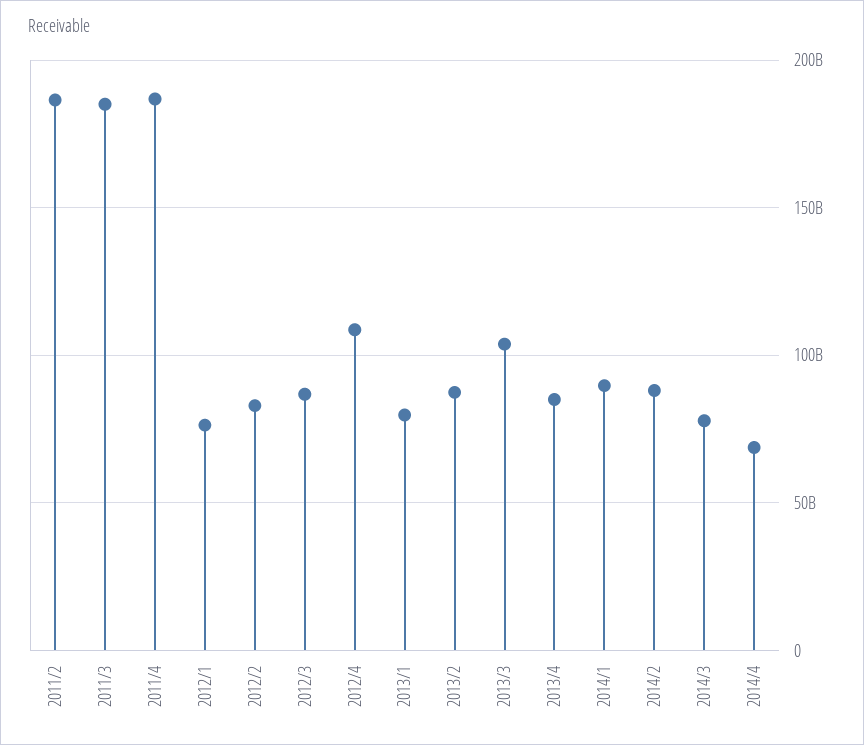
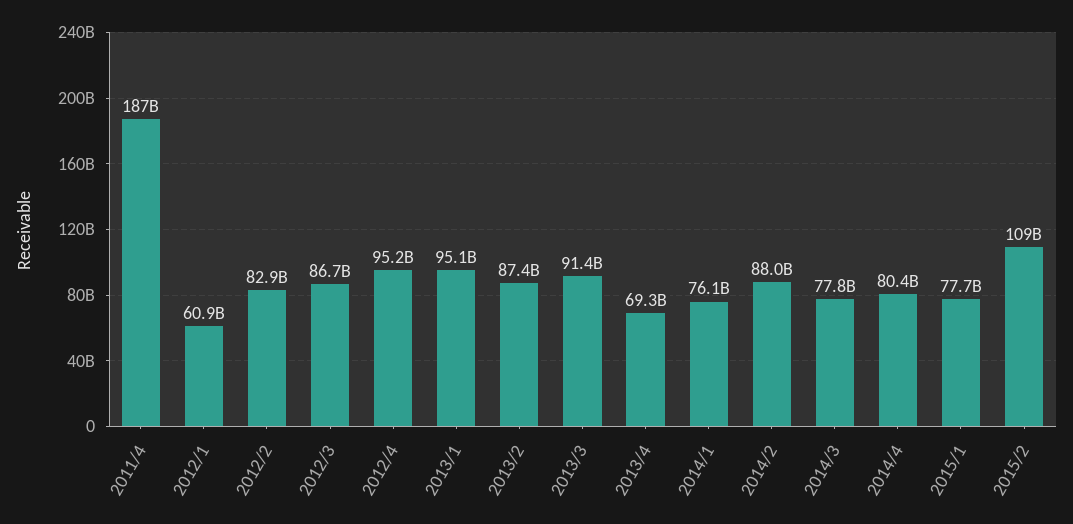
2011/2: 185000000000 -> none
2011/3: 185000000000 -> none
2012/1: 75000000000 -> 60900000000
2012/4: 110000000000 -> 95200000000
2013/1: 80000000000 -> 95100000000
2013/3: 105000000000 -> 91400000000
2013/4: 85000000000 -> 69300000000
2014/1: 90000000000 -> 76100000000
2014/4: 70000000000 -> 80400000000
2015/1: none -> 77700000000
2015/2: none -> 109000000000

